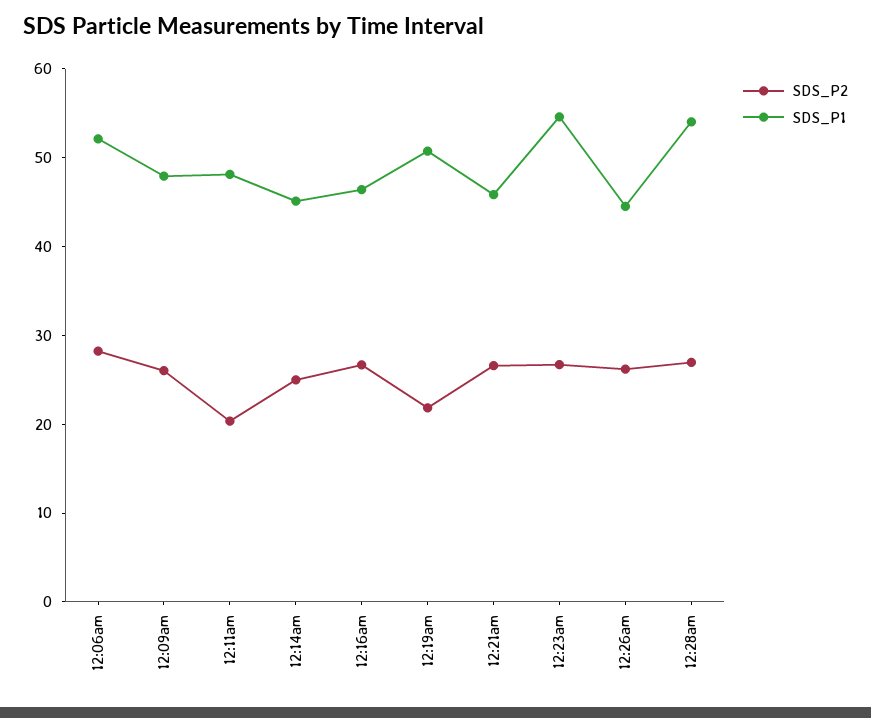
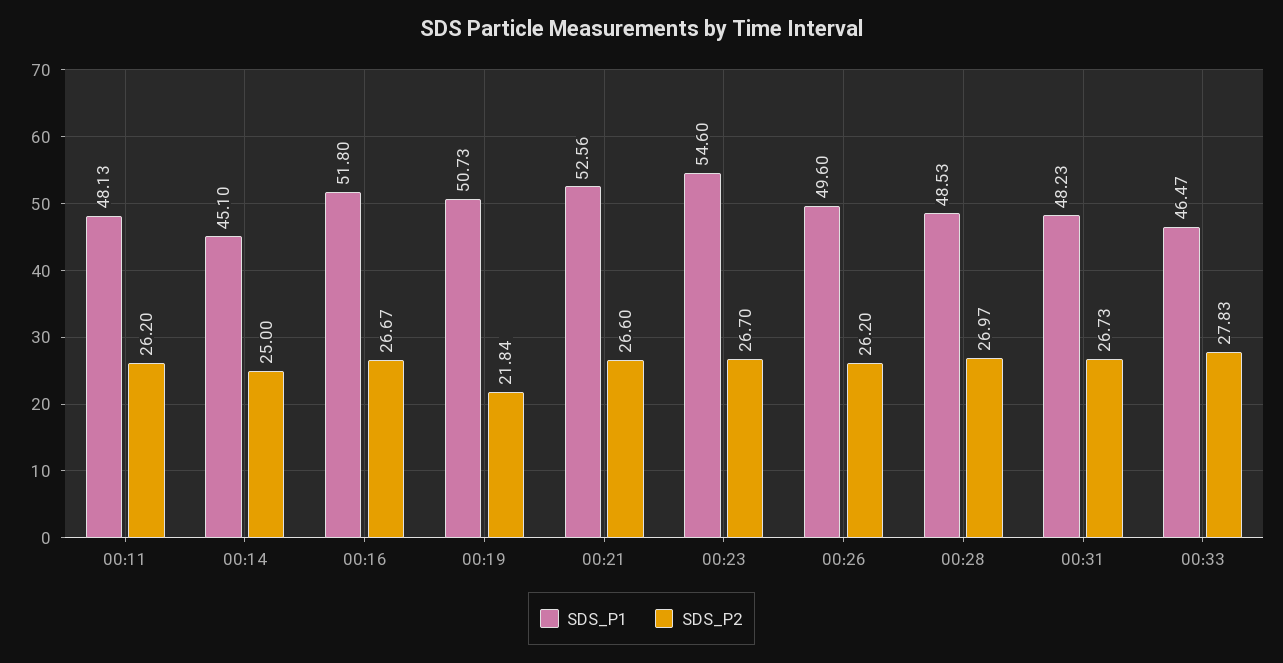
SDS_P2, 12:06am: 28 -> none
SDS_P1, 12:06am: 52 -> none
SDS_P2, 12:09am: 26 -> none
SDS_P1, 12:09am: 48 -> none
SDS_P2, 12:11am: 20 -> 26.2
SDS_P1, 12:16am: 46 -> 51.8
SDS_P1, 12:21am: 46 -> 52.56
SDS_P1, 12:26am: 44 -> 49.6
SDS_P1, 12:28am: 54 -> 48.53
SDS_P1, 00:31: none -> 48.23
SDS_P2, 00:31: none -> 26.73
SDS_P1, 00:33: none -> 46.47
SDS_P2, 00:33: none -> 27.83

